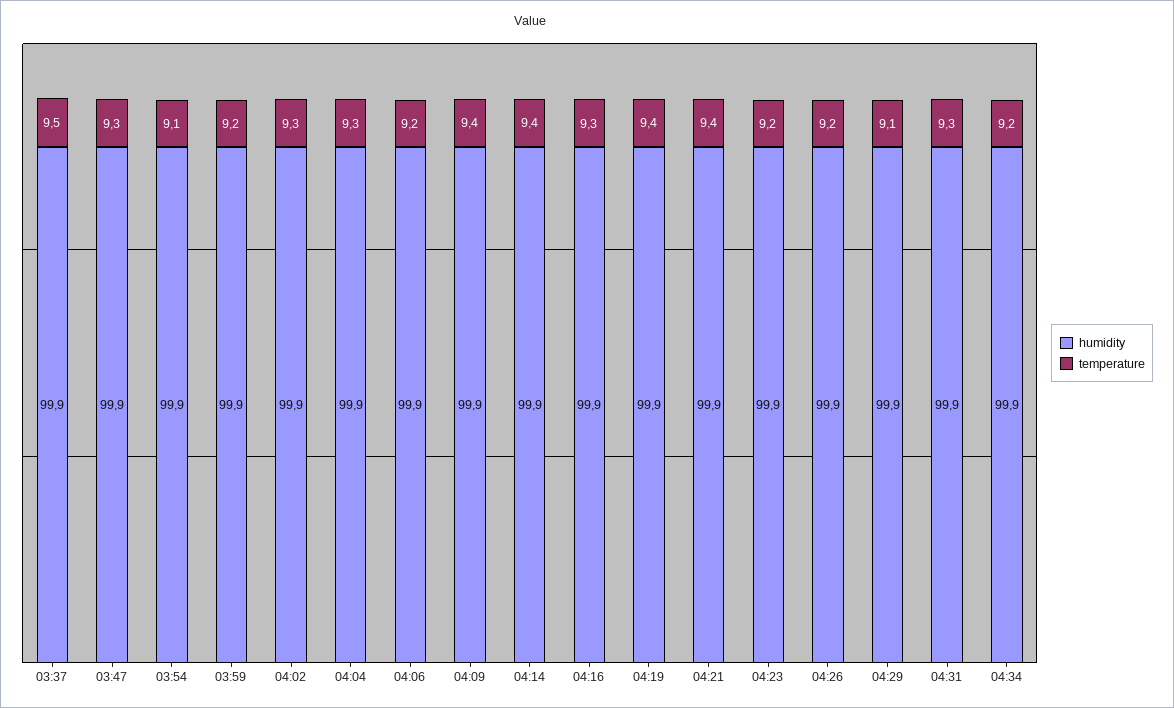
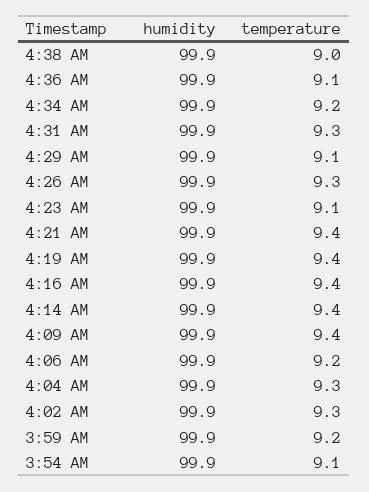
humidity, 03:37: 99.9 -> none
temperature, 03:37: 9.5 -> none
humidity, 03:47: 99.9 -> none
temperature, 03:47: 9.3 -> none
temperature, 04:16: 9.3 -> 9.4
temperature, 04:23: 9.2 -> 9.1
temperature, 04:26: 9.2 -> 9.3
humidity, 4:38 AM: none -> 99.9
temperature, 4:38 AM: none -> 9
humidity, 4:36 AM: none -> 99.9
temperature, 4:36 AM: none -> 9.1

